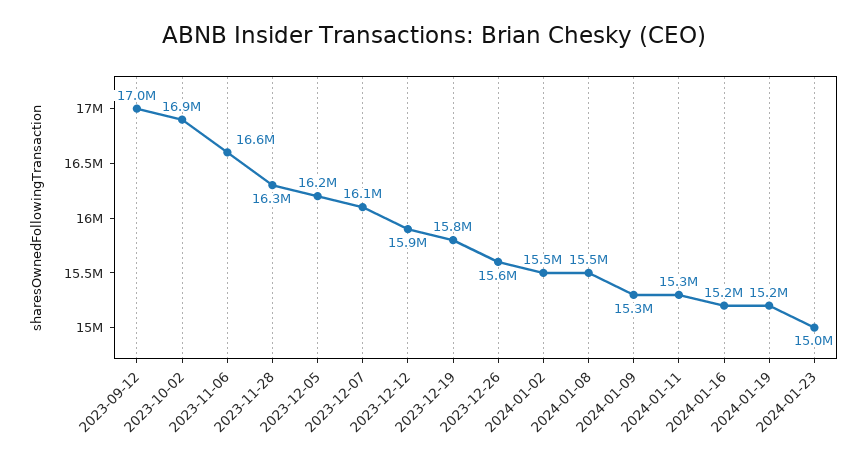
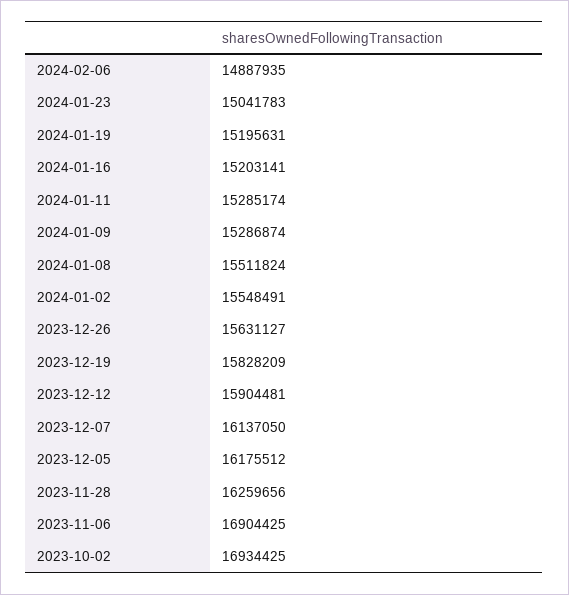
2023-09-12: 17000000 -> none
2023-11-06: 16600000 -> 16904425
2024-02-06: none -> 14887935

